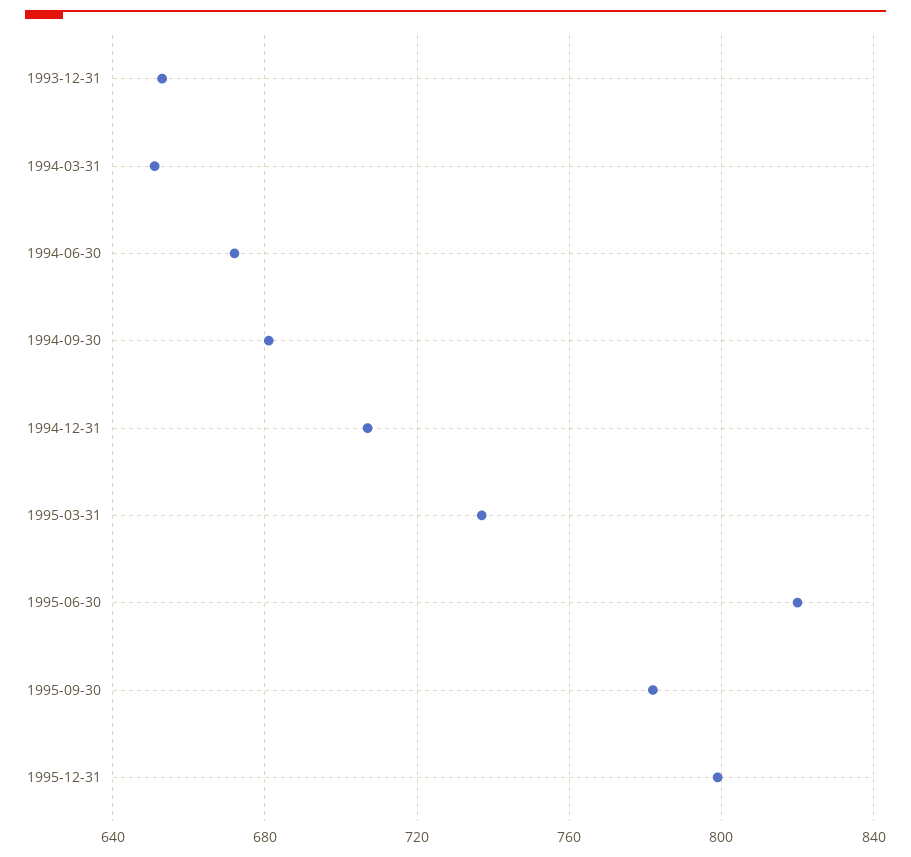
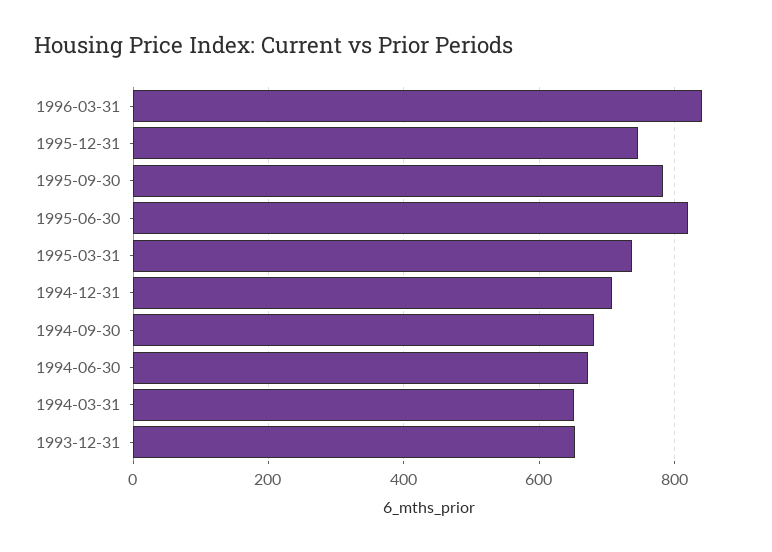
1995-12-31: 800 -> 740
1996-03-31: none -> 840

